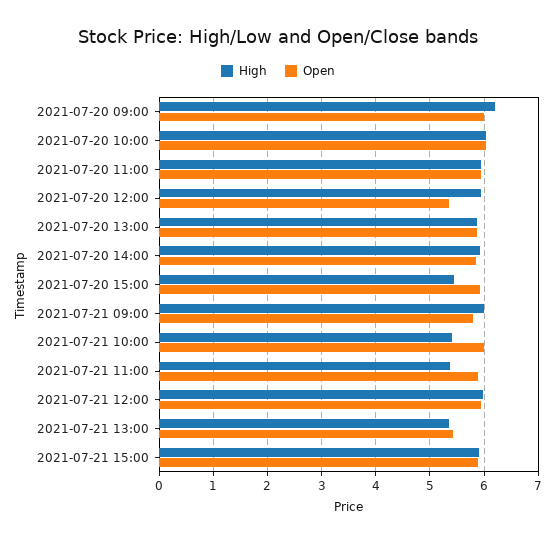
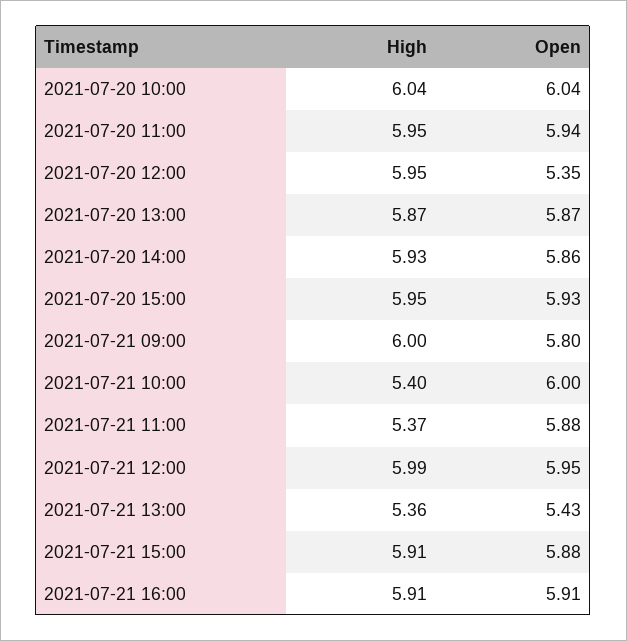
High, 2021-07-20 09:00: 6.2 -> none
Open, 2021-07-20 09:00: 6 -> none
High, 2021-07-20 15:00: 5.4 -> 5.95
High, 2021-07-21 16:00: none -> 5.91
Open, 2021-07-21 16:00: none -> 5.91

